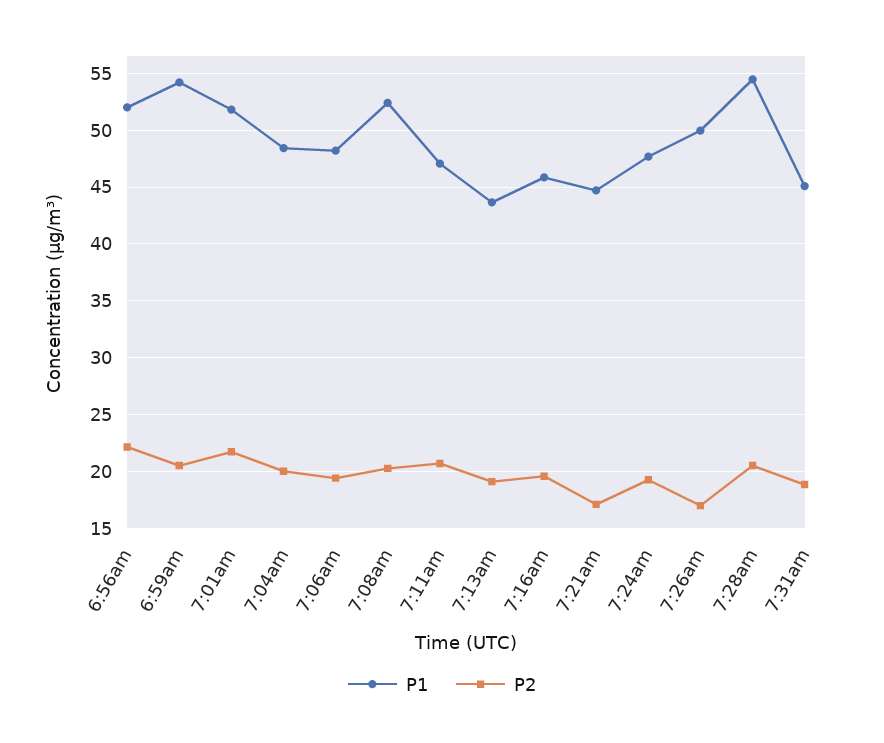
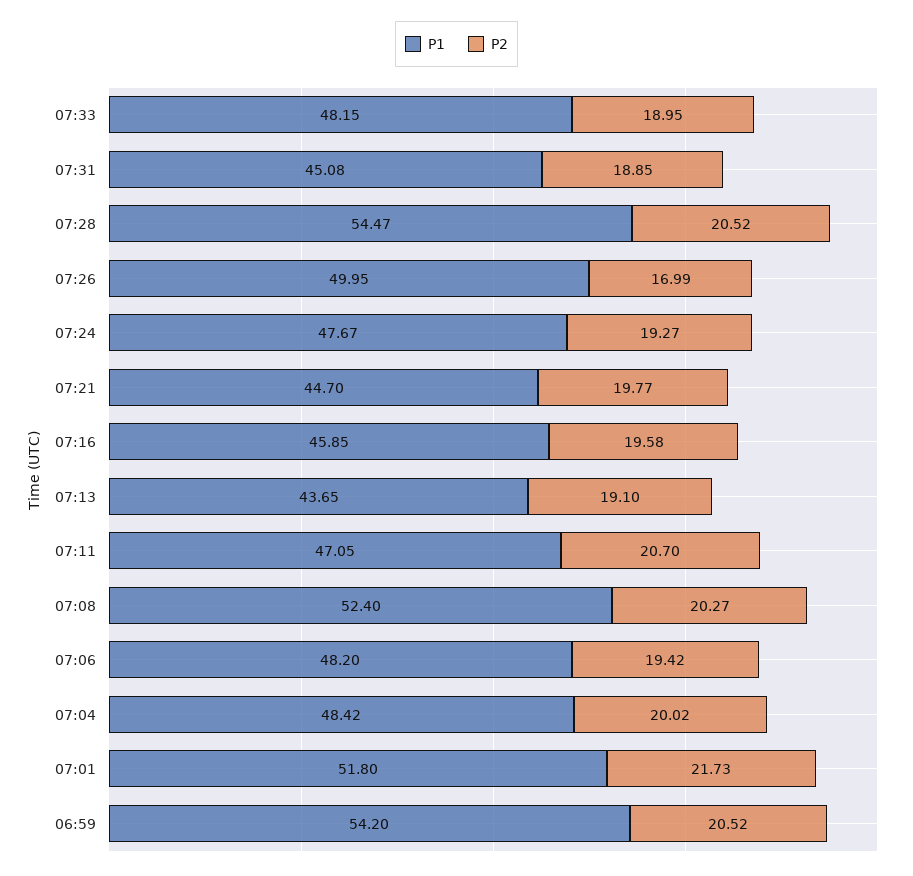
P1, 6:56am: 52 -> none
P2, 6:56am: 22 -> none
P2, 7:21am: 17 -> 19.77
P1, 07:33: none -> 48.15
P2, 07:33: none -> 18.95

